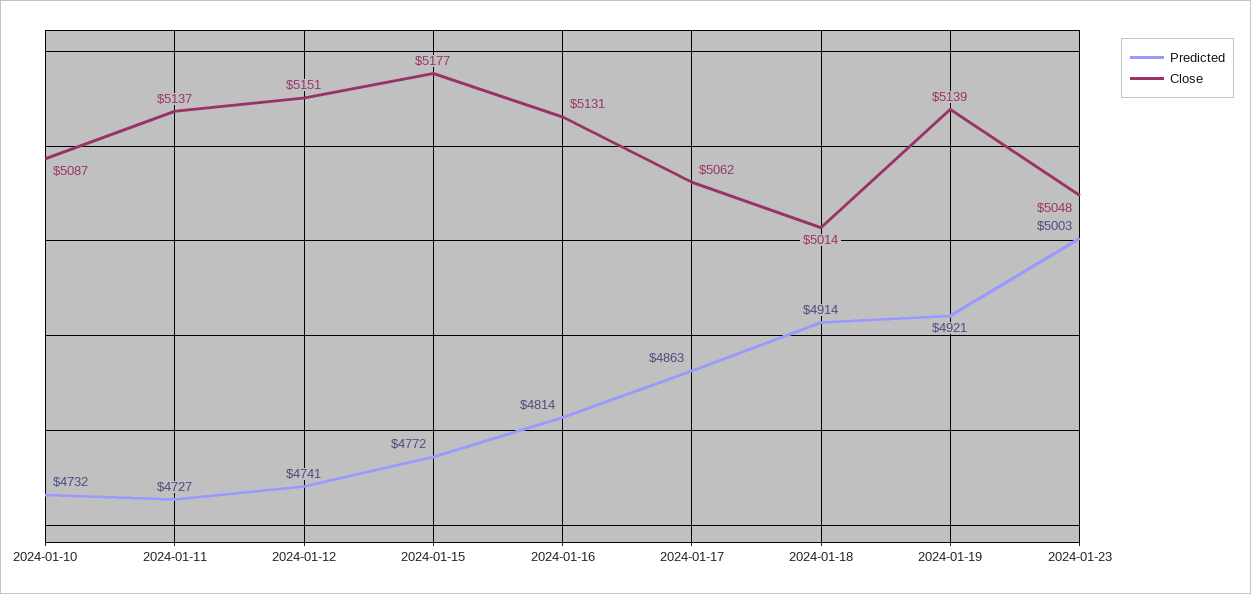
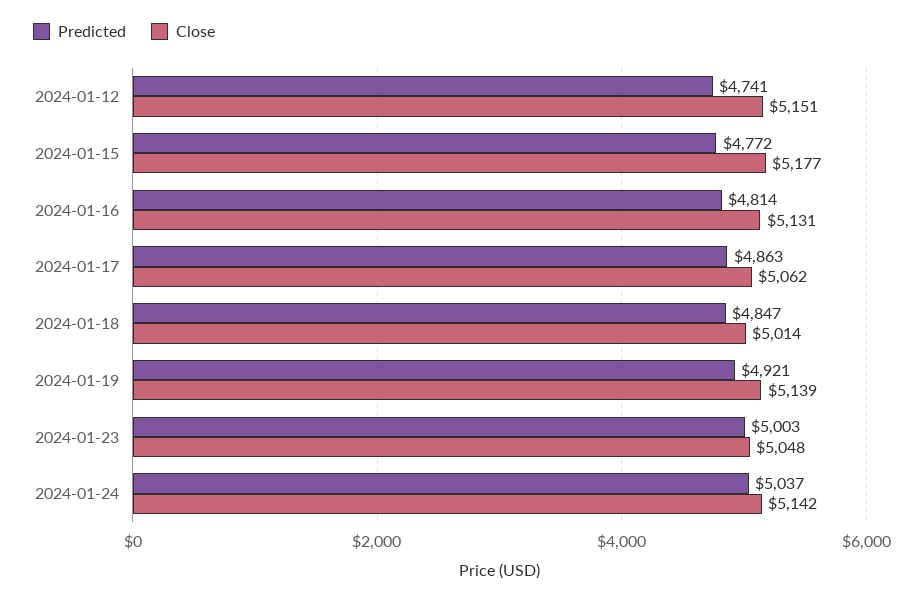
Predicted, 2024-01-10: 4732 -> none
Close, 2024-01-10: 5087 -> none
Predicted, 2024-01-11: 4727 -> none
Close, 2024-01-11: 5137 -> none
Predicted, 2024-01-18: 4914 -> 4847
Predicted, 2024-01-24: none -> 5037
Close, 2024-01-24: none -> 5142

